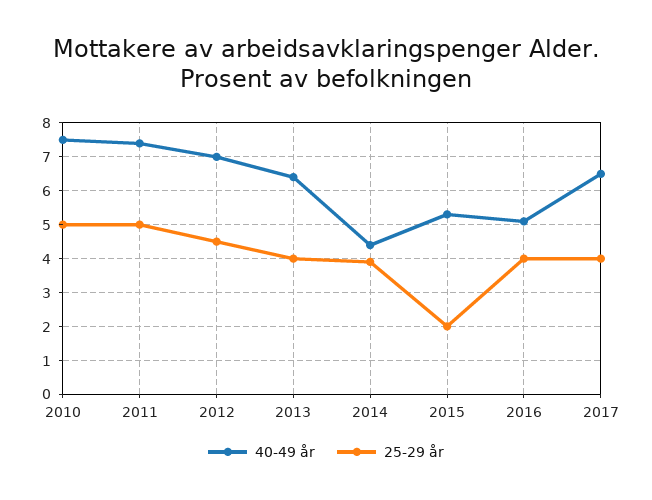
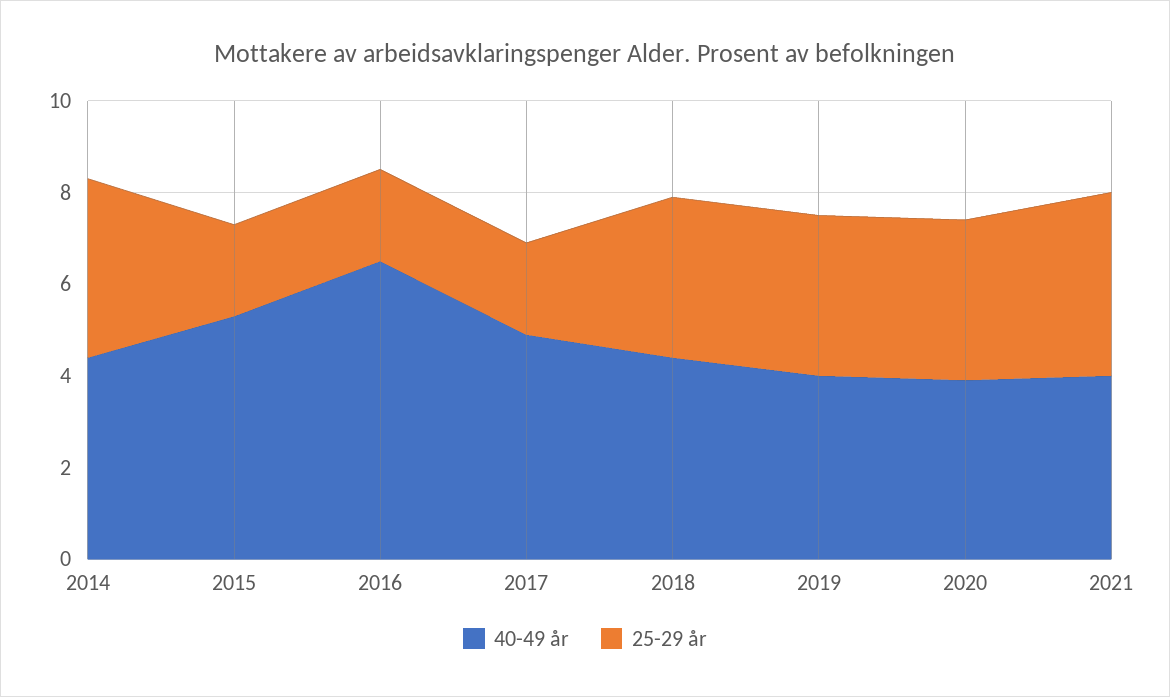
40-49 år, 2010: 7.5 -> none
25-29 år, 2010: 5 -> none
40-49 år, 2011: 7.5 -> none
25-29 år, 2011: 5 -> none
40-49 år, 2012: 7 -> none
25-29 år, 2012: 4.5 -> none
40-49 år, 2013: 6.5 -> none
25-29 år, 2013: 4 -> none
40-49 år, 2016: 5 -> 6.5
25-29 år, 2016: 4 -> 2
40-49 år, 2017: 6.5 -> 5
25-29 år, 2017: 4 -> 2
40-49 år, 2018: none -> 4.5
25-29 år, 2018: none -> 3.5
40-49 år, 2019: none -> 4
25-29 år, 2019: none -> 3.5
40-49 år, 2020: none -> 4
25-29 år, 2020: none -> 3.5
40-49 år, 2021: none -> 4
25-29 år, 2021: none -> 4

